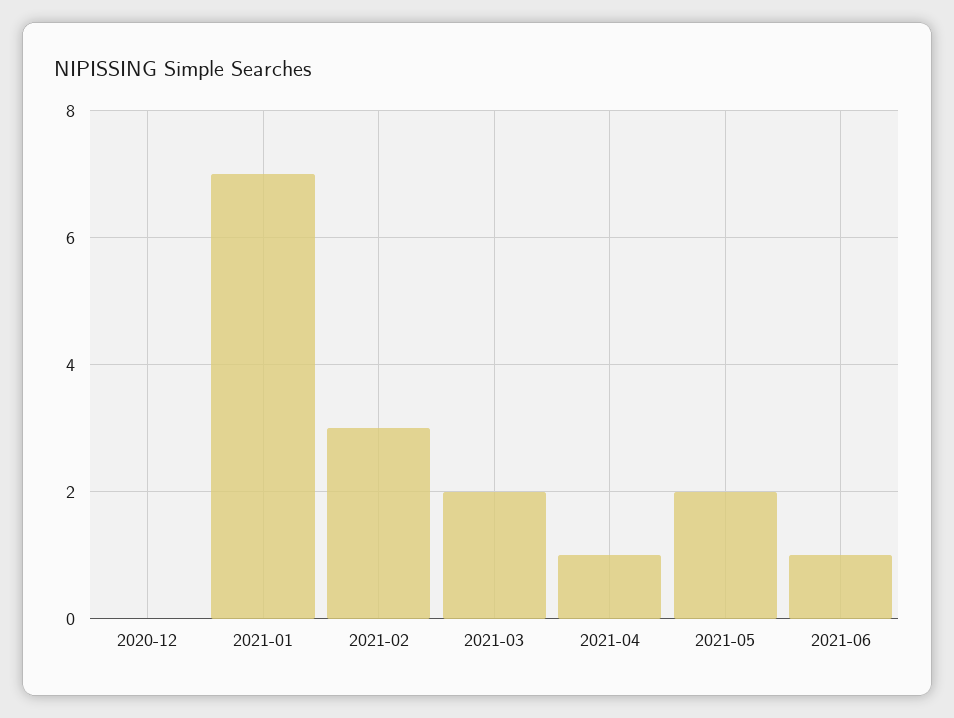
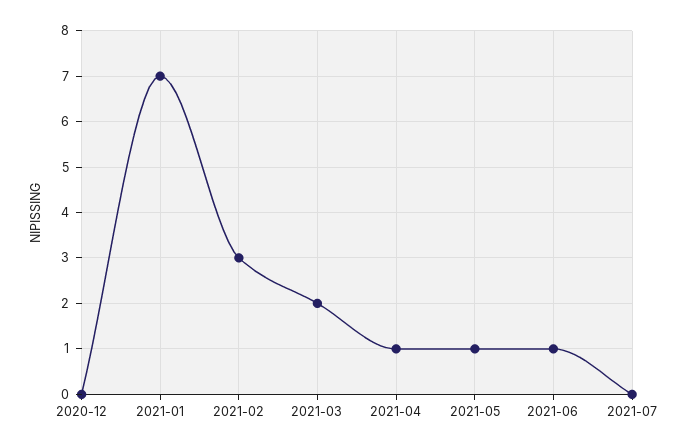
2021-05: 2 -> 1
2021-07: none -> 0

